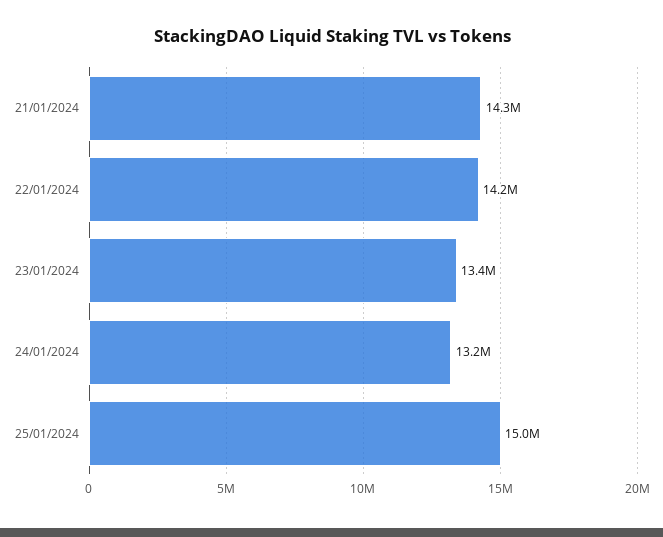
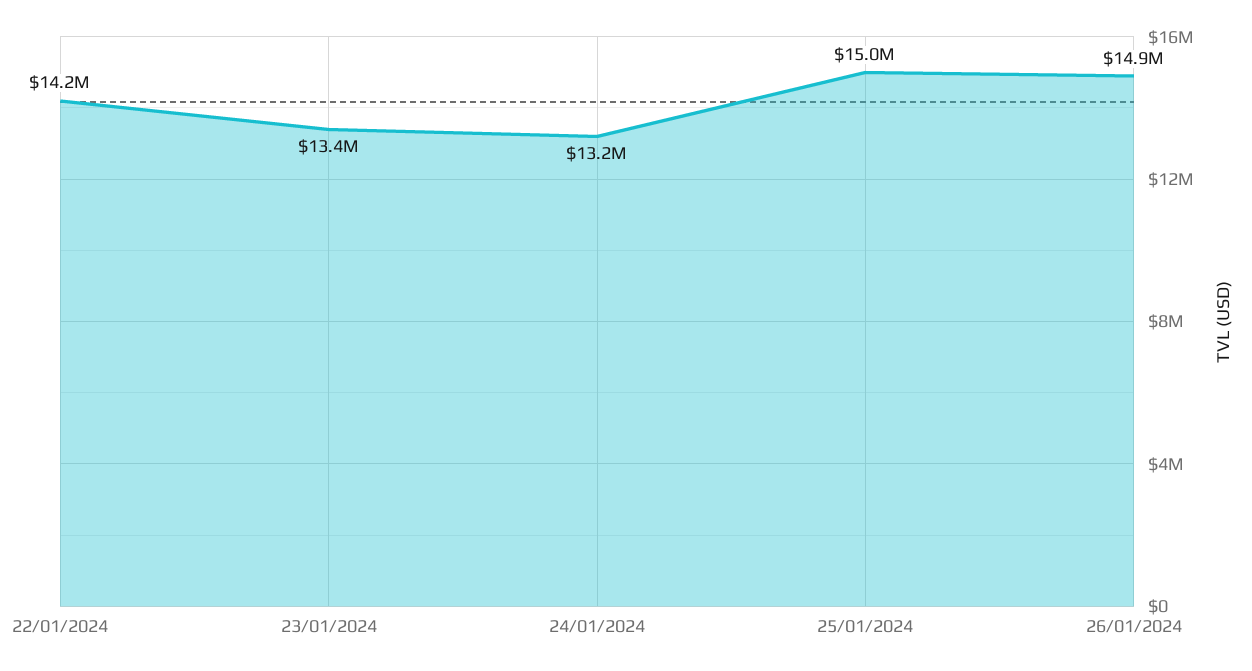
21/01/2024: 14300000 -> none
26/01/2024: none -> 14900000

